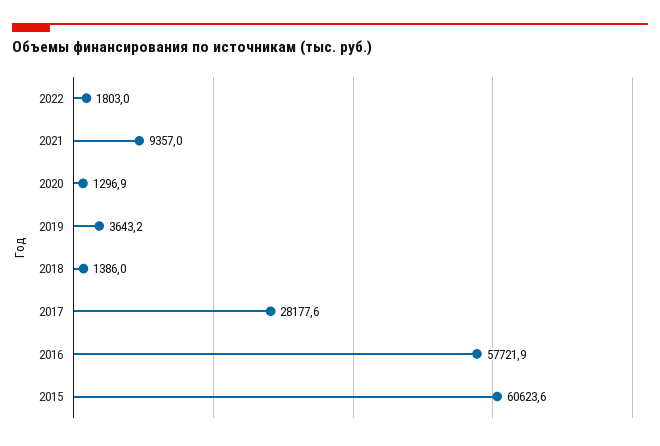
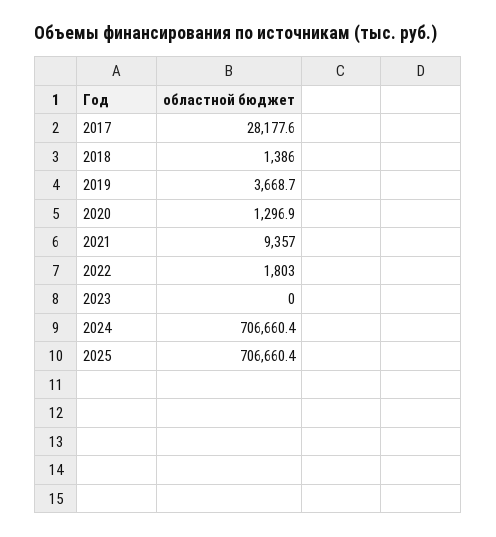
2019: 3643.2 -> 3668.7
2016: 57721.9 -> none
2015: 60623.6 -> none
2023: none -> 0
2024: none -> 706660.4
2025: none -> 706660.4

